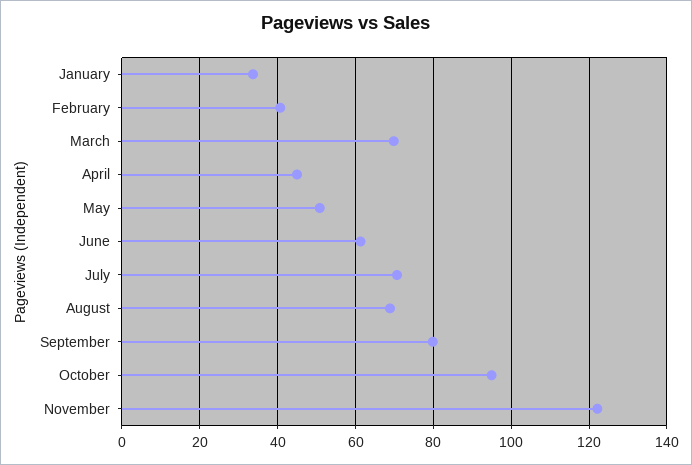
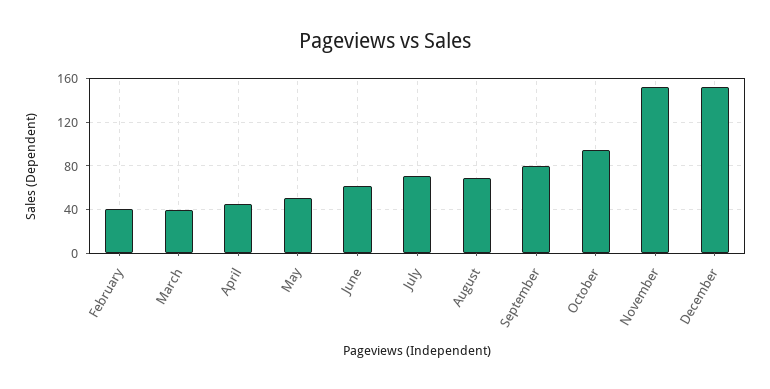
January: 34 -> none
March: 70 -> 40
November: 122 -> 150
December: none -> 150

